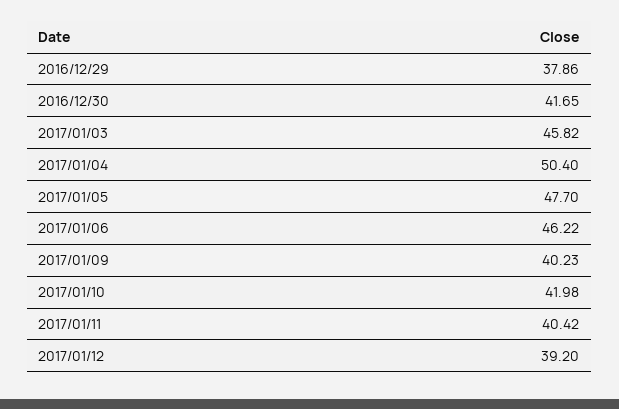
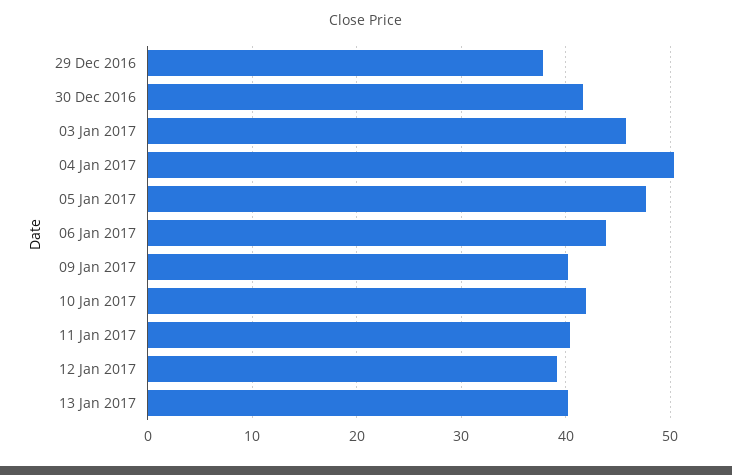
2017/01/06: 46.22 -> 44
13 Jan 2017: none -> 40

